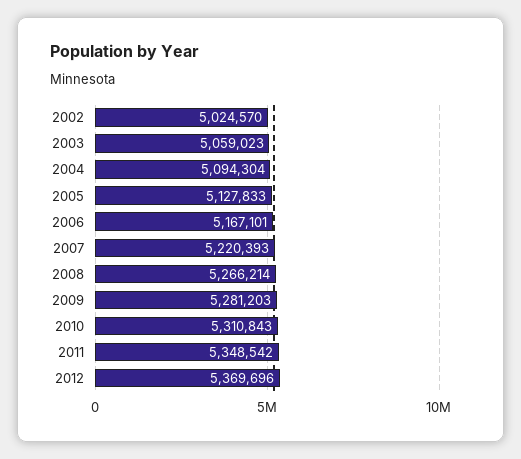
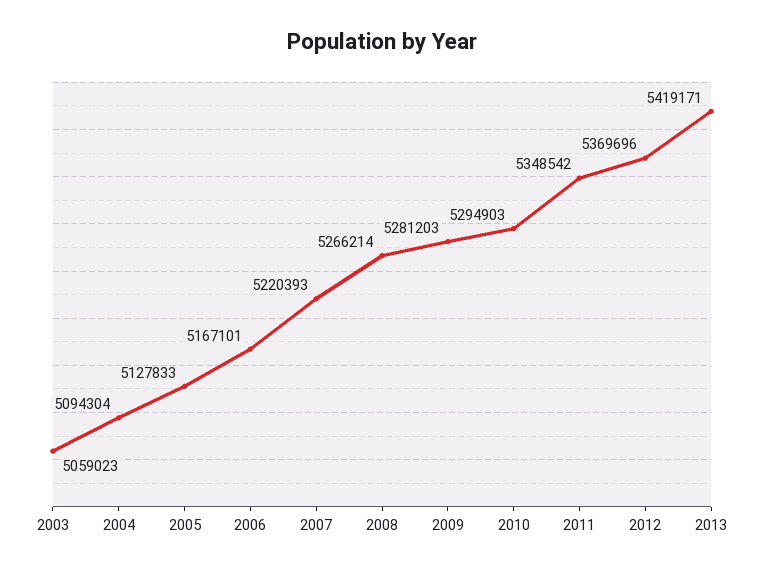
2002: 5024570 -> none
2010: 5310843 -> 5294903
2013: none -> 5419171

